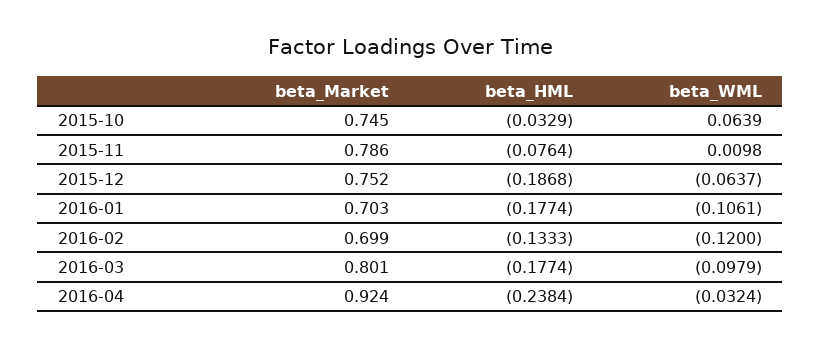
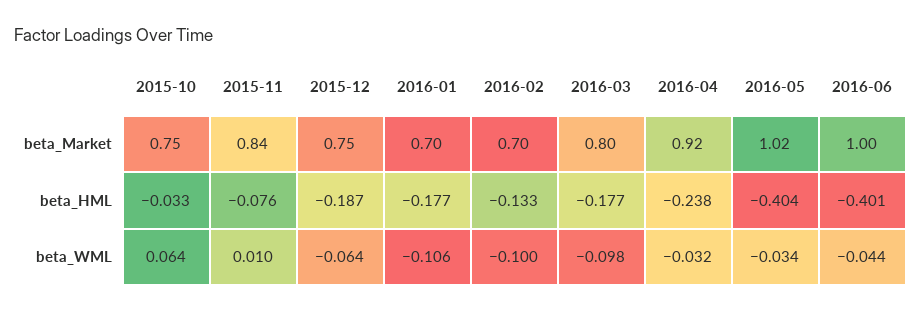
beta_Market, 2015-11: 0.786 -> 0.84
beta_WML, 2016-02: -0.12 -> -0.1
beta_Market, 2016-05: none -> 1.02
beta_Market, 2016-06: none -> 1
beta_HML, 2016-05: none -> -0.404
beta_HML, 2016-06: none -> -0.401
beta_WML, 2016-05: none -> -0.034
beta_WML, 2016-06: none -> -0.044

